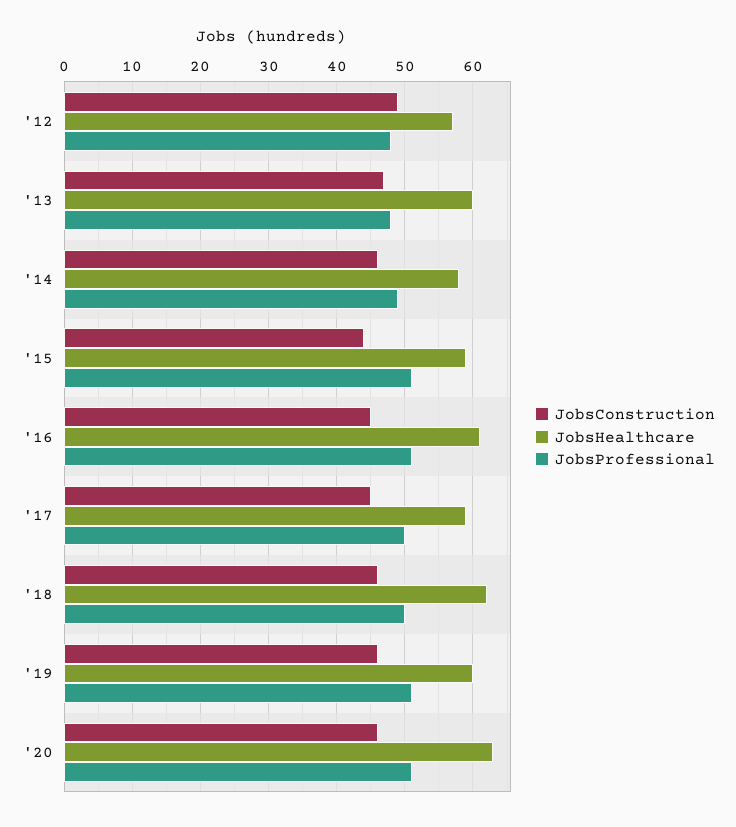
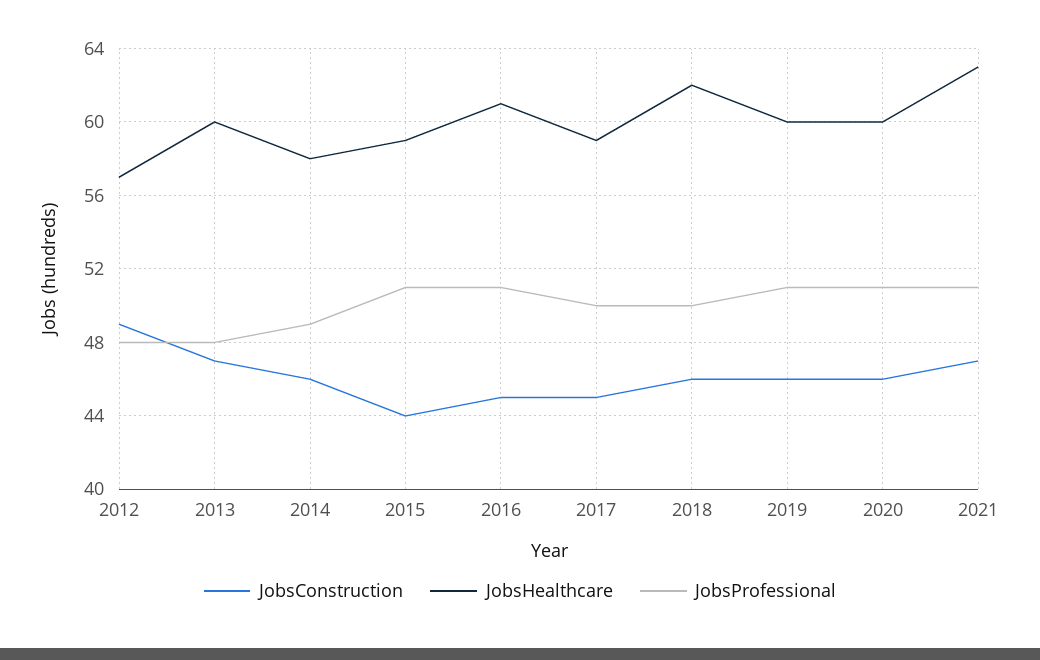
JobsHealthcare, '20: 63 -> 60
JobsConstruction, 2021: none -> 47
JobsHealthcare, 2021: none -> 63
JobsProfessional, 2021: none -> 51

